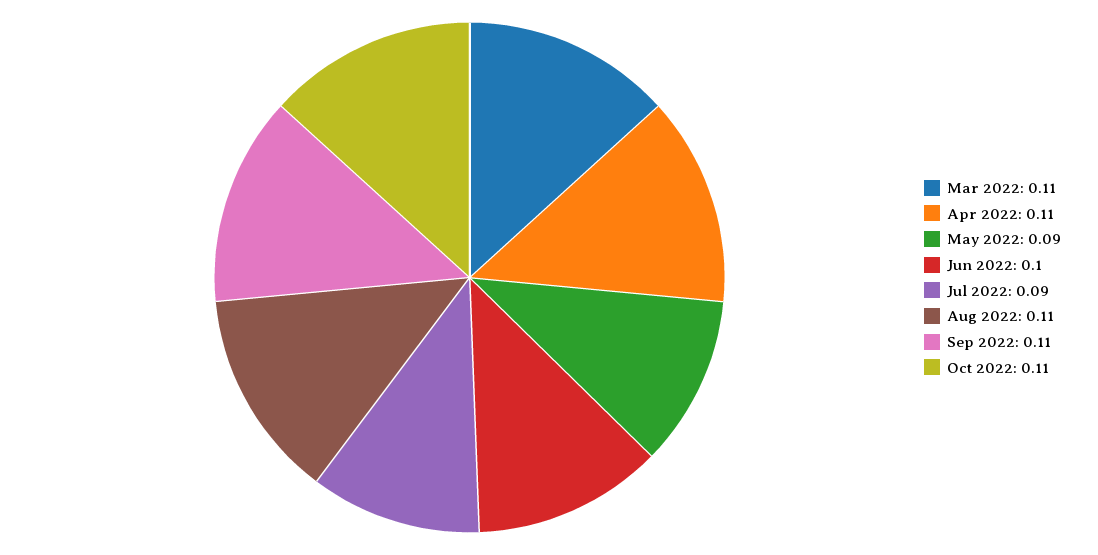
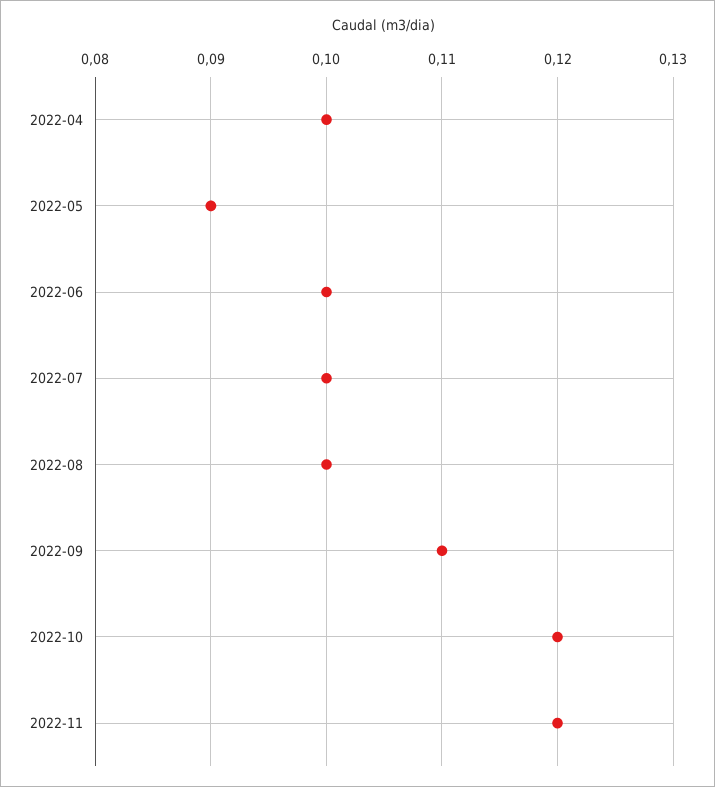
Mar 2022: 0.11 -> none
Apr 2022: 0.11 -> 0.1
Jul 2022: 0.09 -> 0.1
Aug 2022: 0.11 -> 0.1
Oct 2022: 0.11 -> 0.12
2022-11: none -> 0.12

